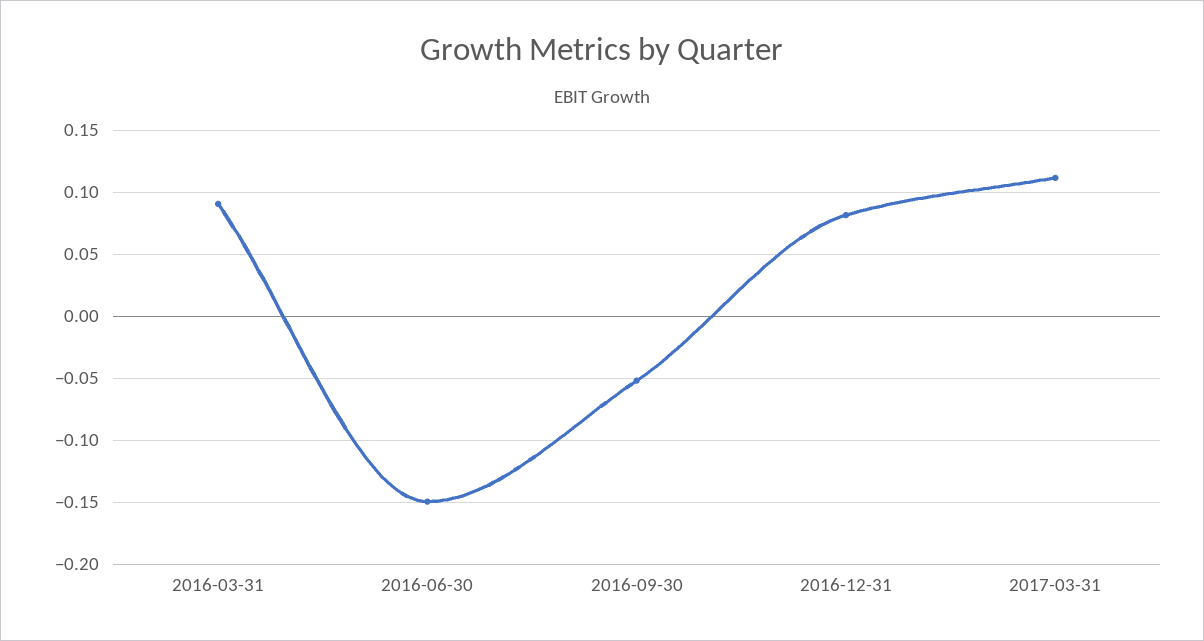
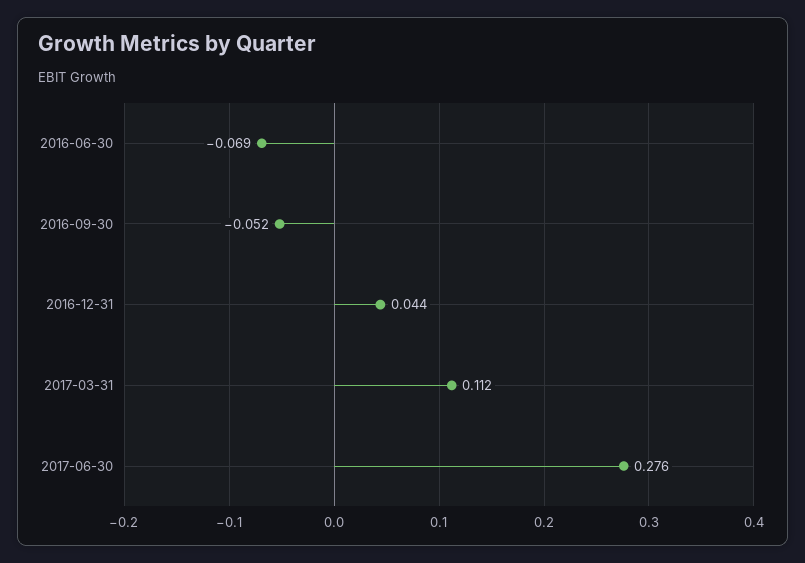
2016-03-31: 0.09 -> none
2016-06-30: -0.15 -> -0.069
2016-12-31: 0.08 -> 0.044
2017-06-30: none -> 0.276

